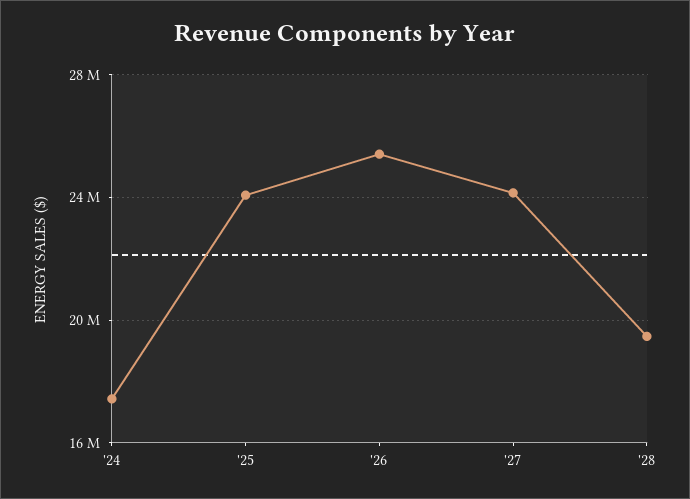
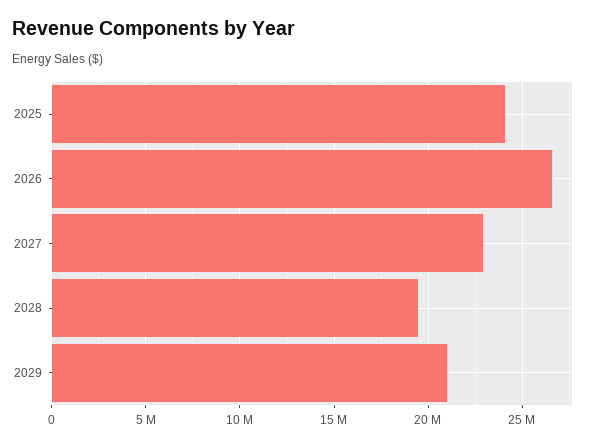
'24: 17500000 -> none
'26: 25500000 -> 26500000
'27: 24000000 -> 23000000
2029: none -> 21000000

